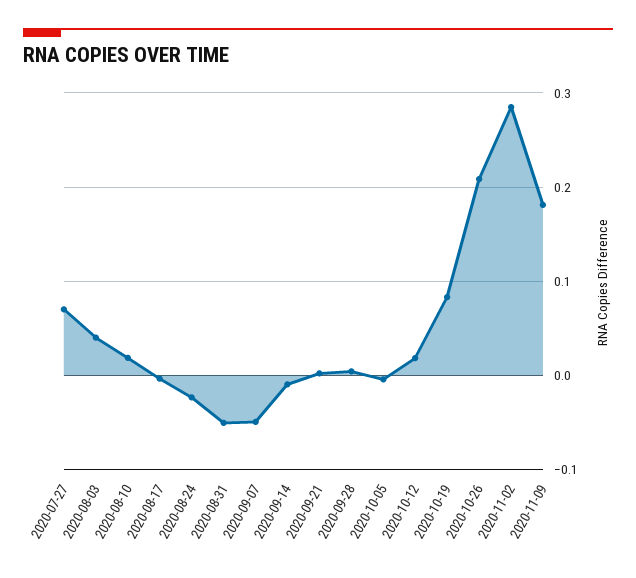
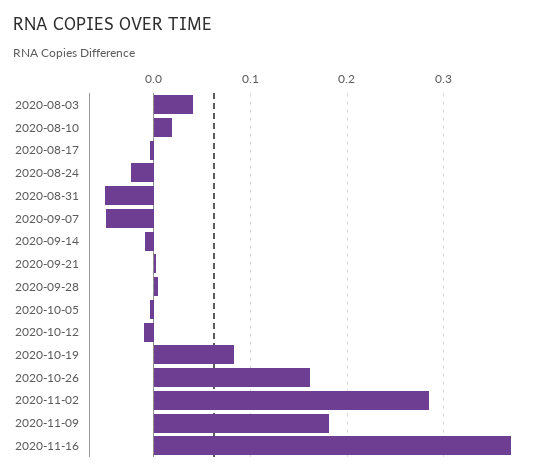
2020-07-27: 0.07 -> none
2020-10-12: 0.02 -> -0.01
2020-10-26: 0.21 -> 0.16
2020-11-16: none -> 0.37

